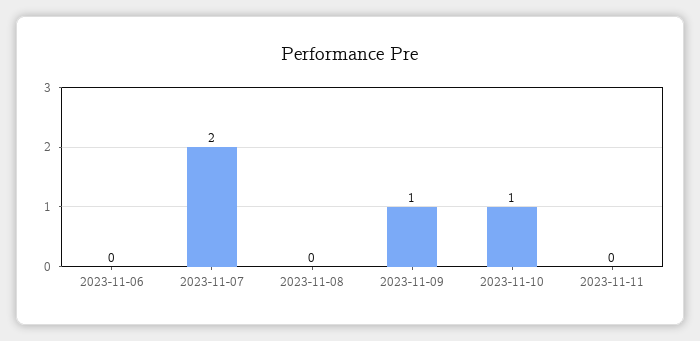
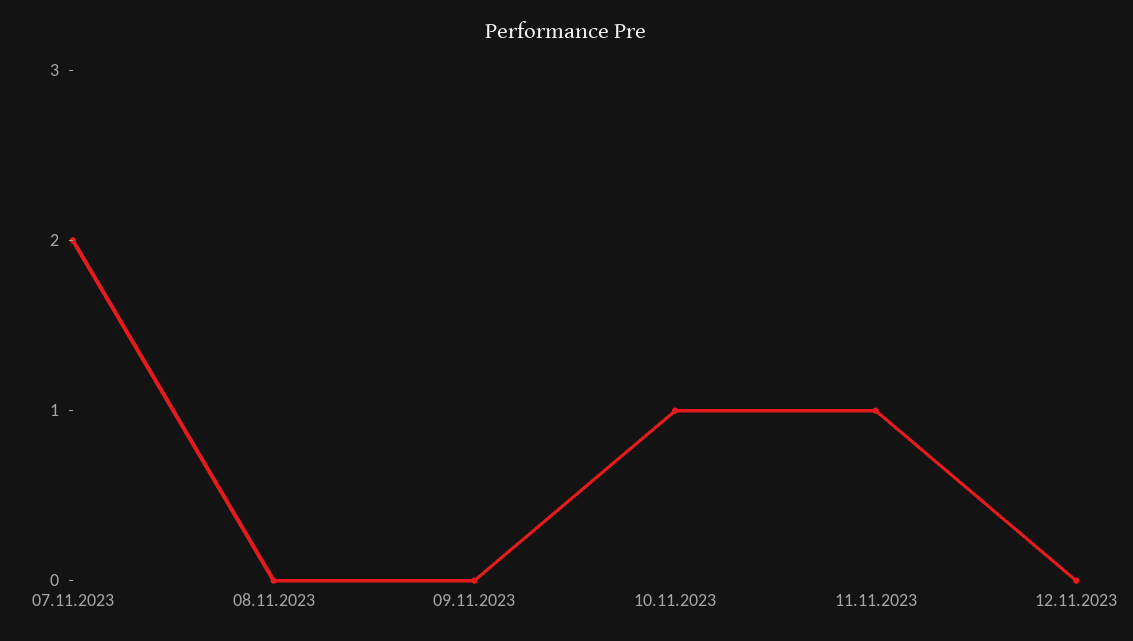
2023-11-06: 0 -> none
2023-11-09: 1 -> 0
2023-11-11: 0 -> 1
12.11.2023: none -> 0

